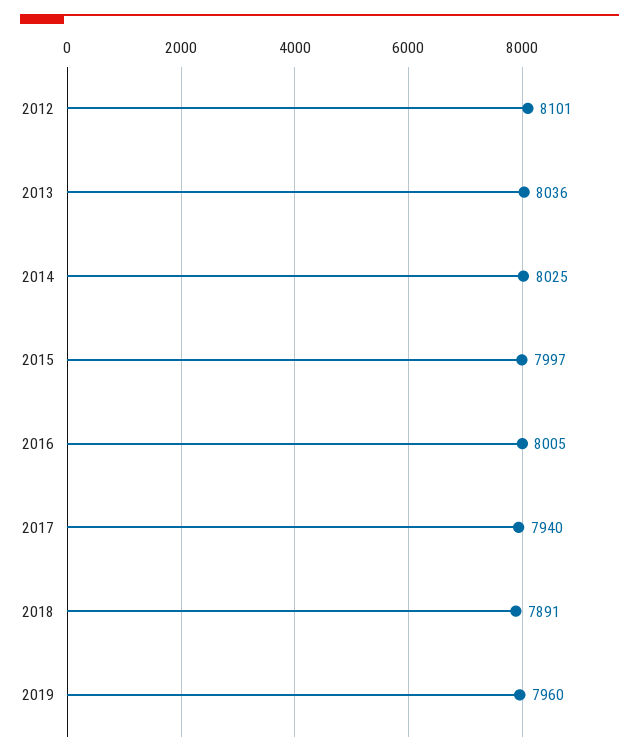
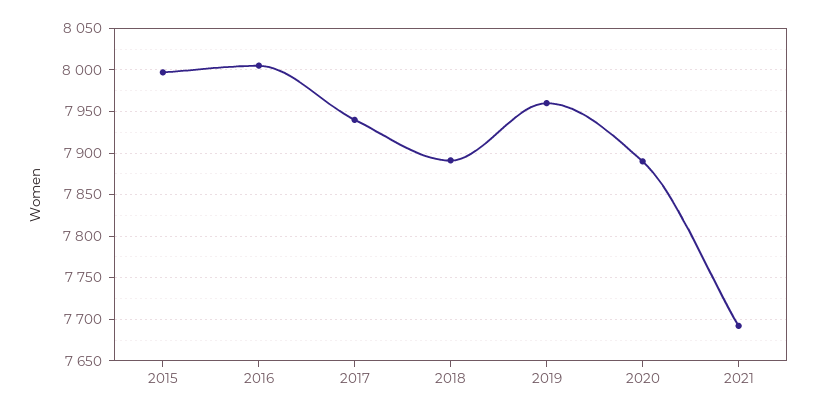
2012: 8101 -> none
2013: 8036 -> none
2014: 8025 -> none
2020: none -> 7890
2021: none -> 7690

